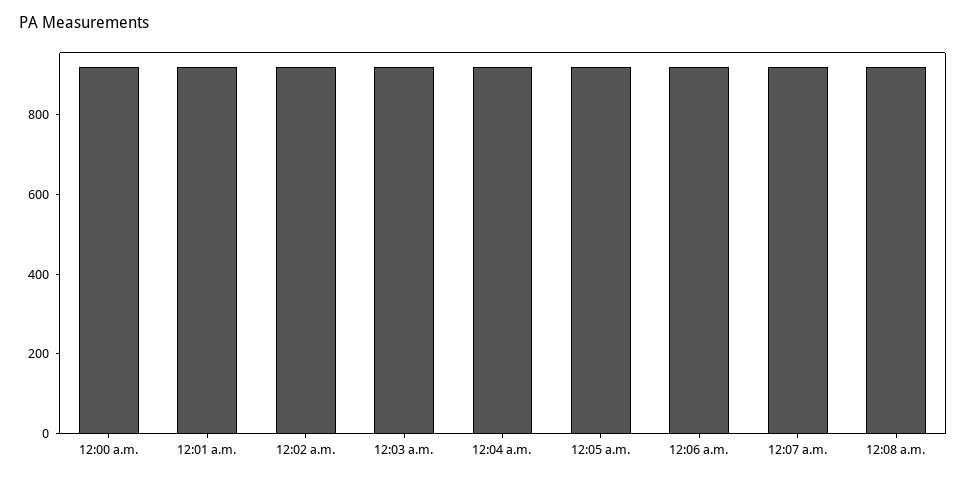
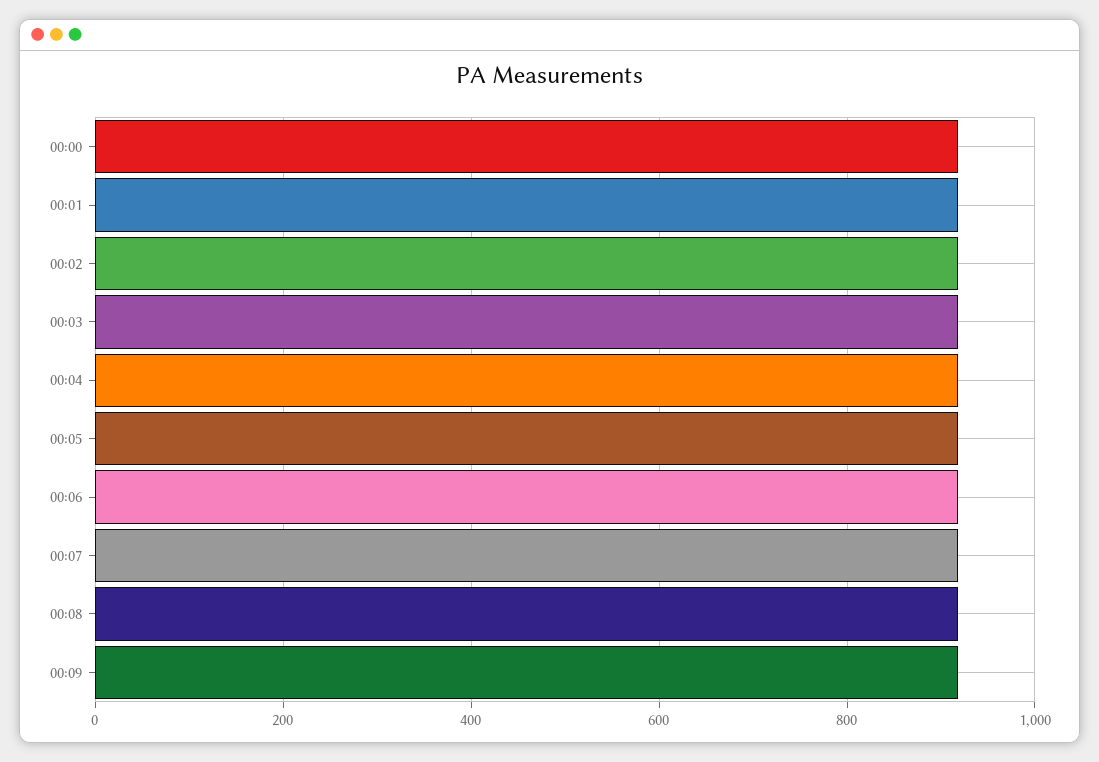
00:09: none -> 920

